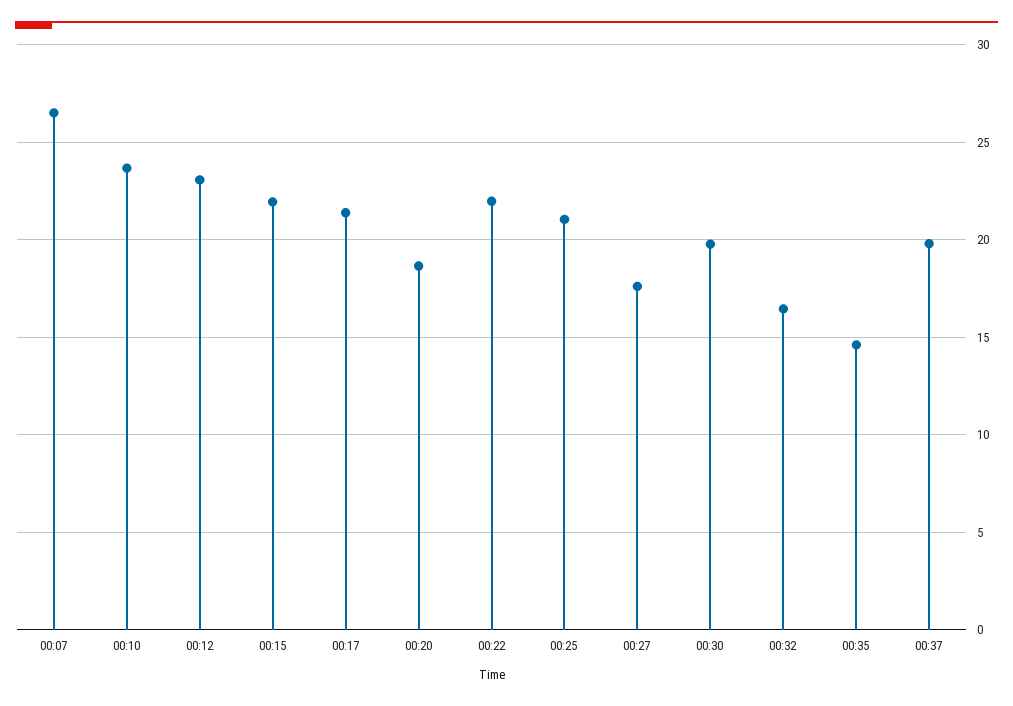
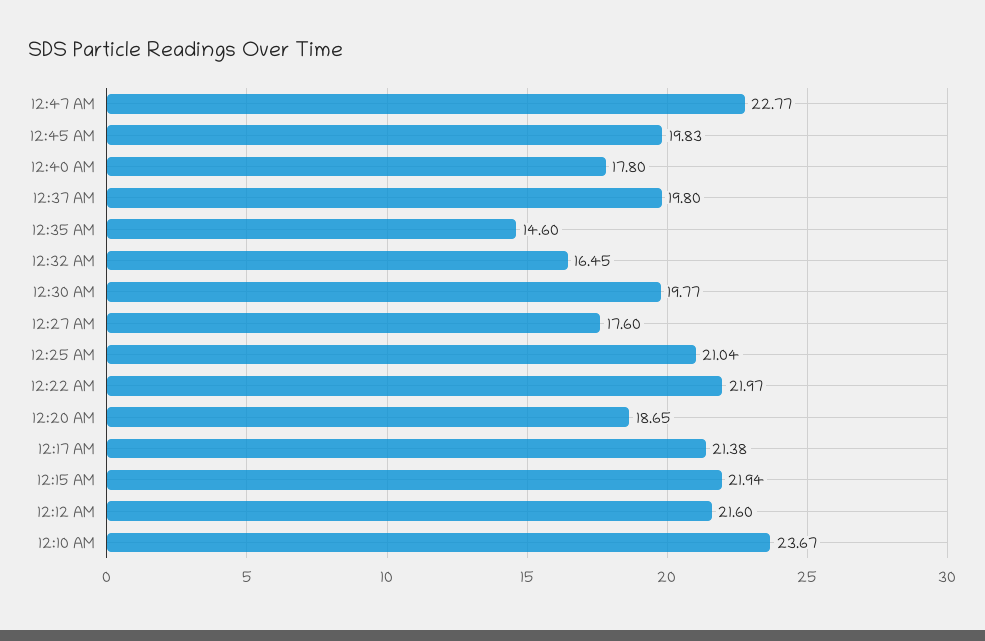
00:07: 26.5 -> none
00:12: 23 -> 21.6
12:47 AM: none -> 22.77
12:45 AM: none -> 19.83
12:40 AM: none -> 17.8

